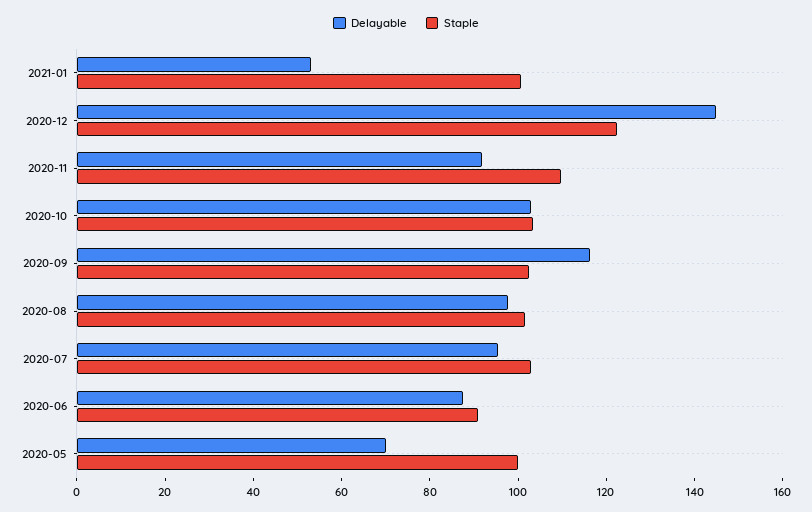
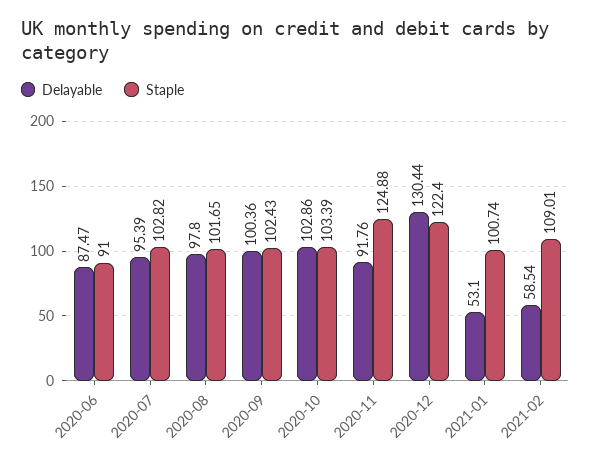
Delayable, 2020-12: 145 -> 130.44
Staple, 2020-11: 110 -> 124.88
Delayable, 2020-09: 115 -> 100.36
Delayable, 2020-05: 70 -> none
Staple, 2020-05: 100 -> none
Delayable, 2021-02: none -> 58.54
Staple, 2021-02: none -> 109.01

